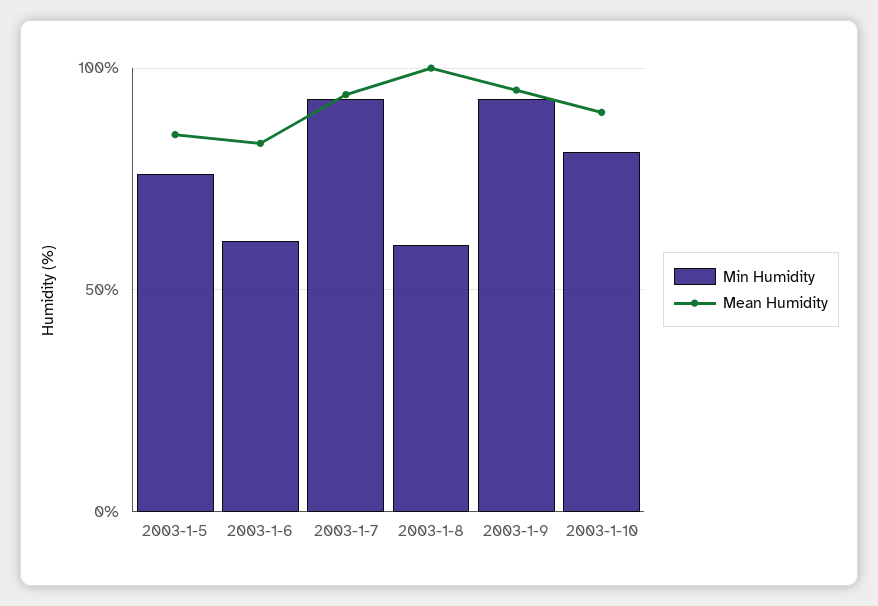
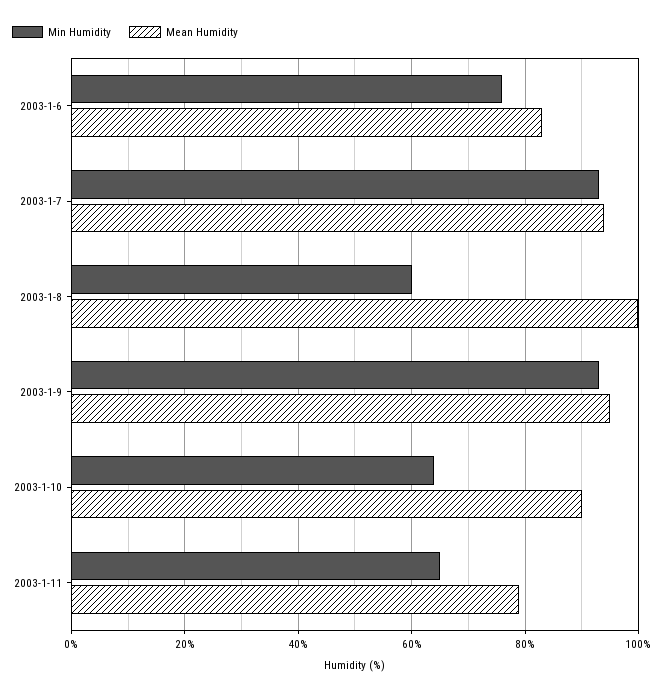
Min Humidity, 2003-1-5: 75 -> none
Mean Humidity, 2003-1-5: 85 -> none
Min Humidity, 2003-1-6: 60 -> 75
Min Humidity, 2003-1-10: 80 -> 65
Min Humidity, 2003-1-11: none -> 65
Mean Humidity, 2003-1-11: none -> 80

